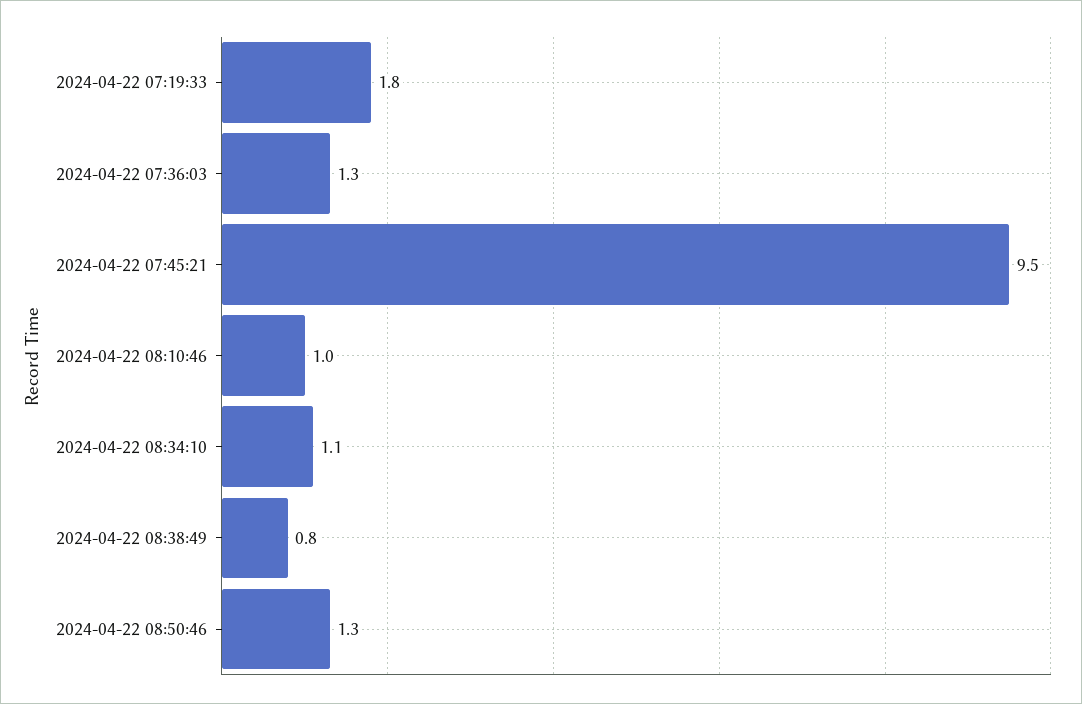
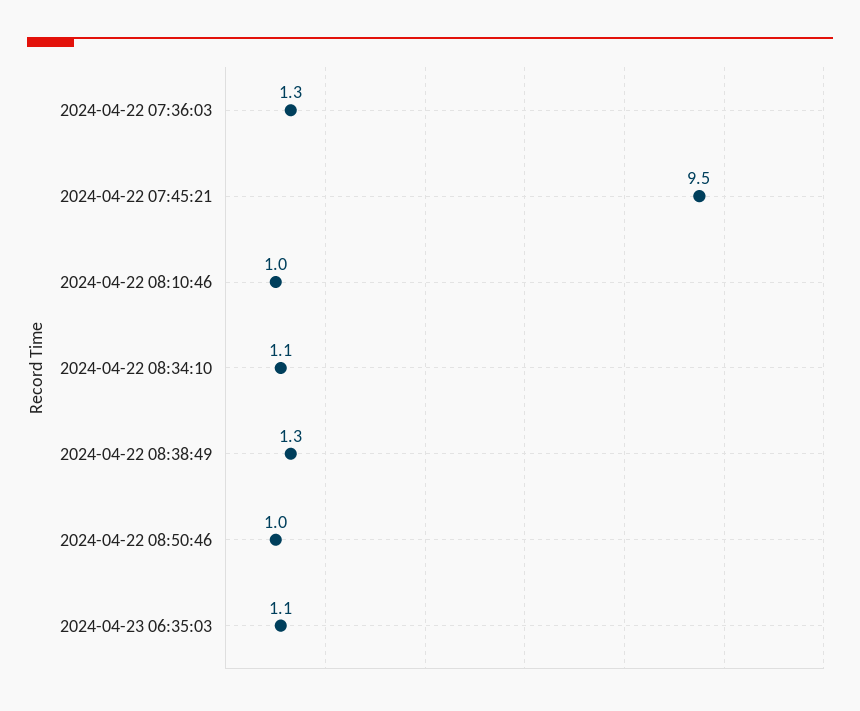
2024-04-22 07:19:33: 1.8 -> none
2024-04-22 08:38:49: 0.8 -> 1.3
2024-04-22 08:50:46: 1.3 -> 1
2024-04-23 06:35:03: none -> 1.1

